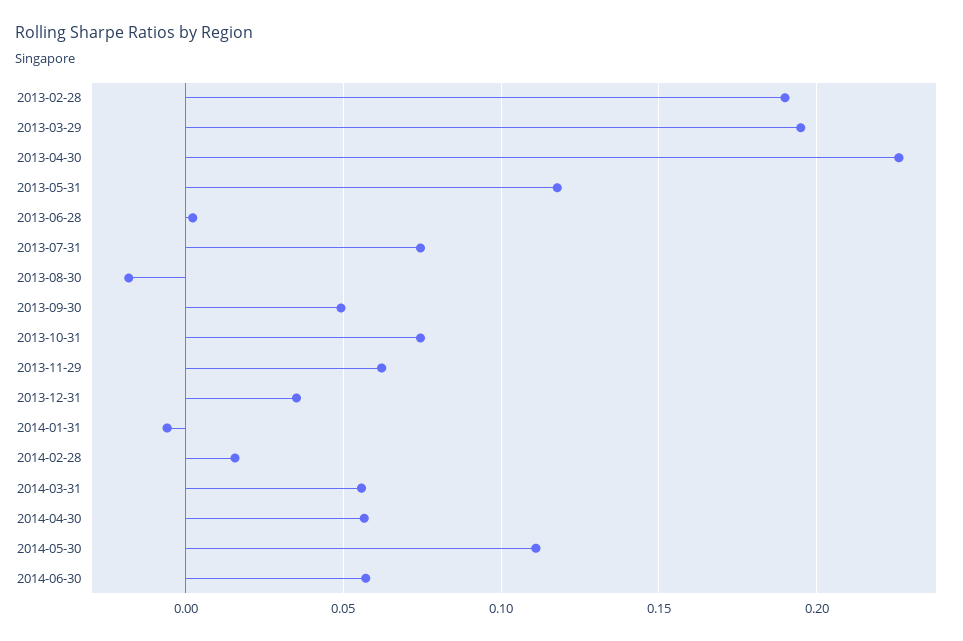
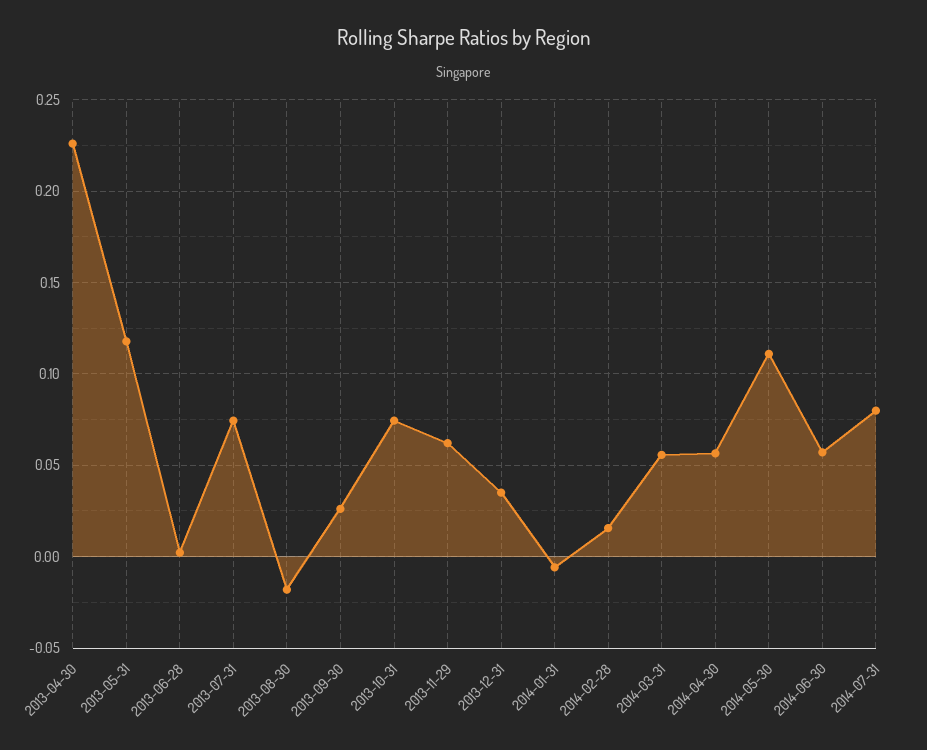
2013-02-28: 0.19 -> none
2013-03-29: 0.195 -> none
2013-09-30: 0.05 -> 0.025
2014-07-31: none -> 0.08

